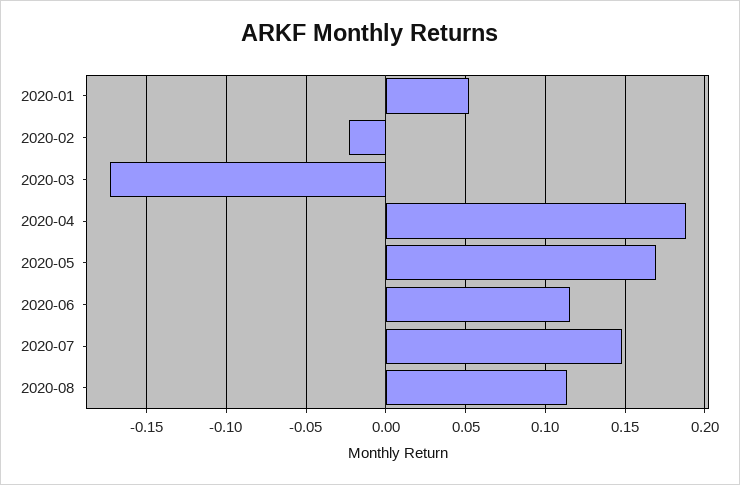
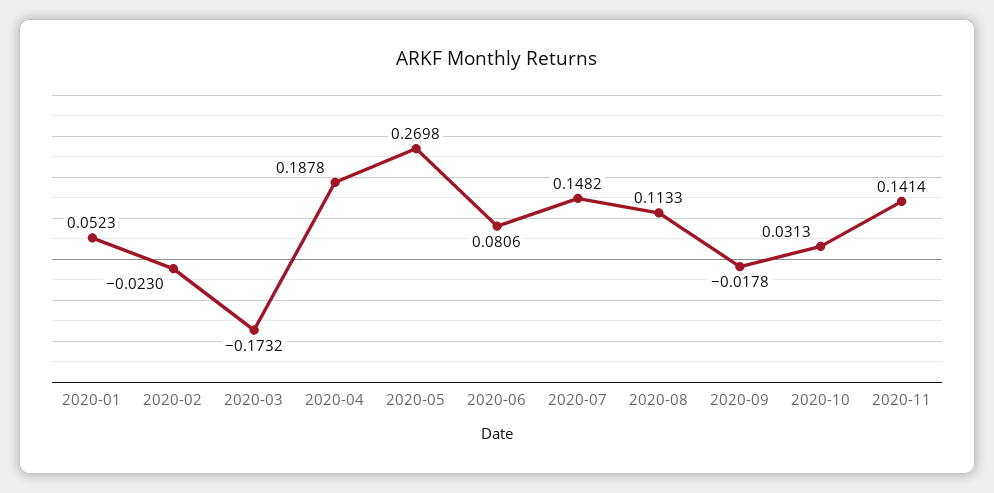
2020-05: 0.17 -> 0.2698
2020-06: 0.115 -> 0.0806
2020-09: none -> -0.0178
2020-10: none -> 0.0313
2020-11: none -> 0.1414

